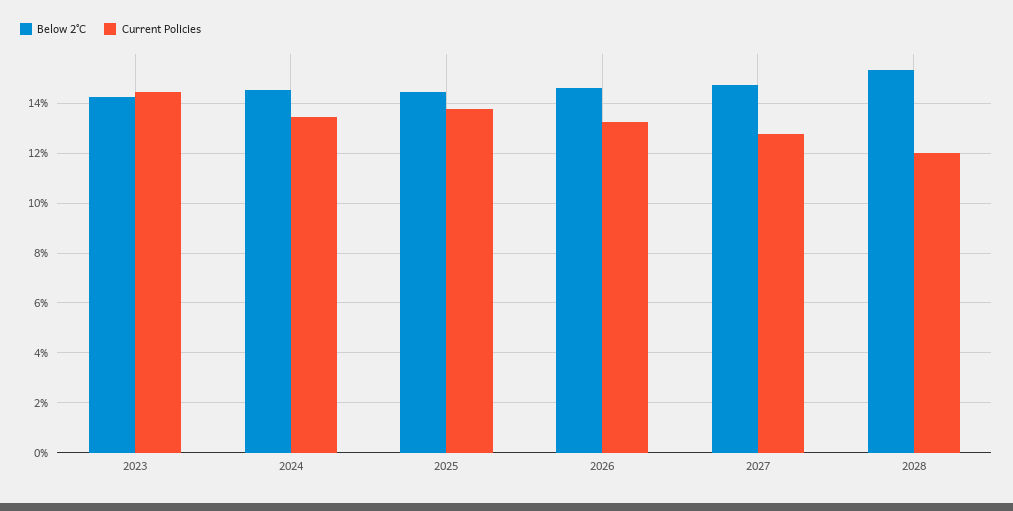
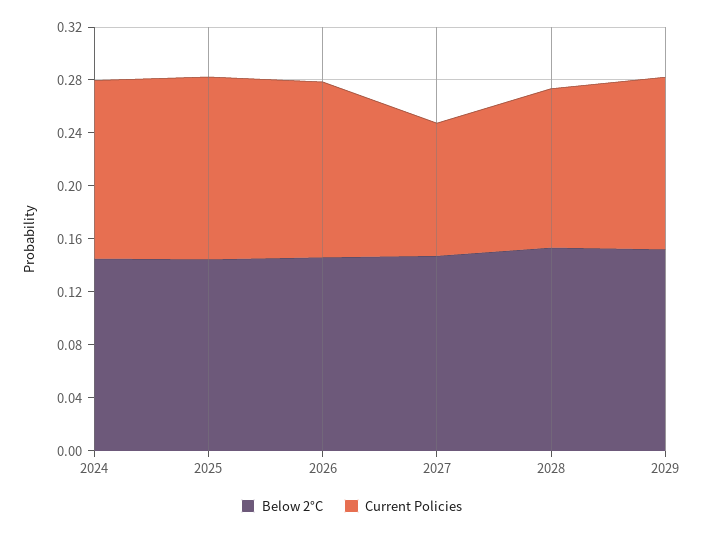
Below 2°C, 2023: 0.1425 -> none
Current Policies, 2023: 0.145 -> none
Current Policies, 2027: 0.1275 -> 0.1
Below 2°C, 2029: none -> 0.15
Current Policies, 2029: none -> 0.13

